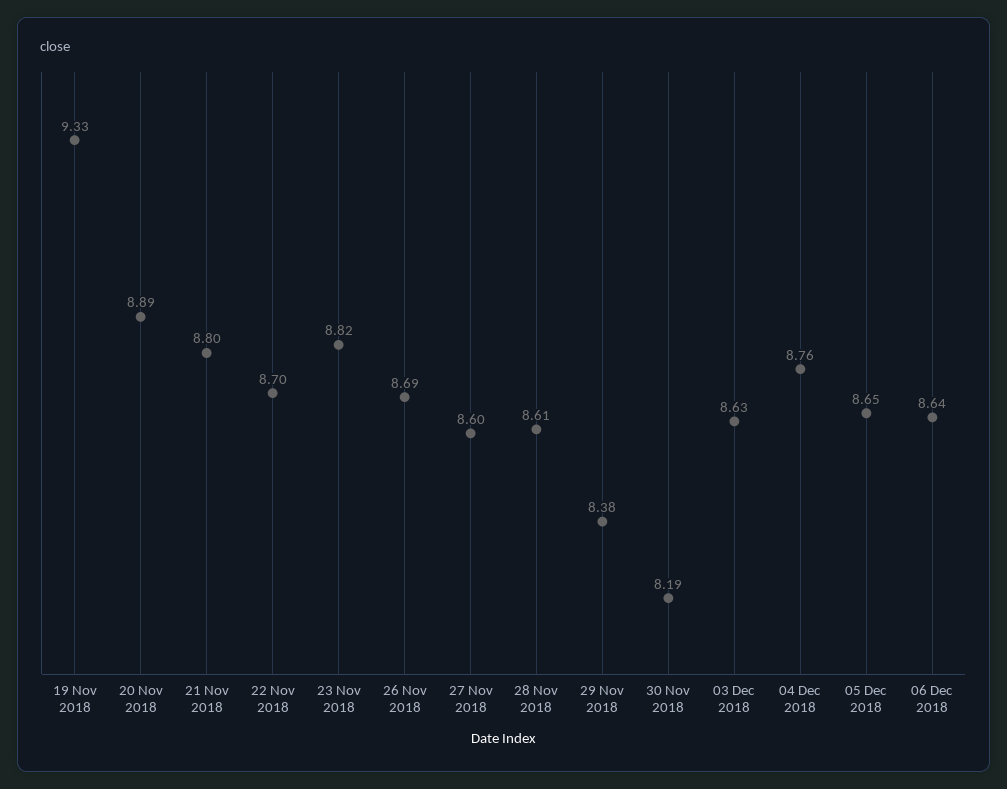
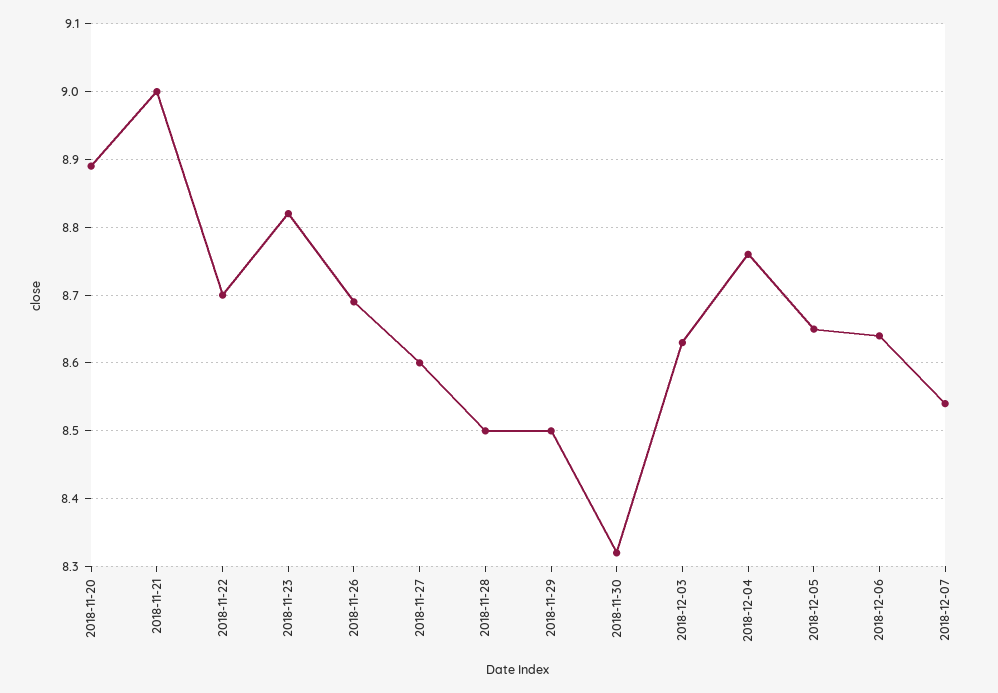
19 Nov 2018: 9.33 -> none
21 Nov 2018: 8.8 -> 9
28 Nov 2018: 8.61 -> 8.5
29 Nov 2018: 8.38 -> 8.5
30 Nov 2018: 8.19 -> 8.32
2018-12-07: none -> 8.54

